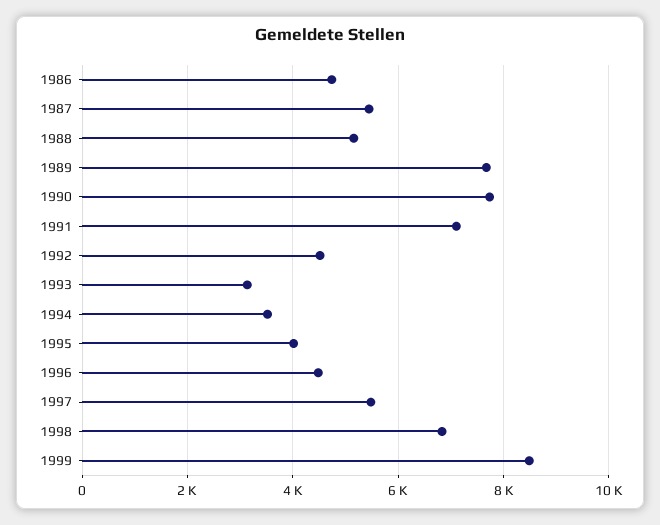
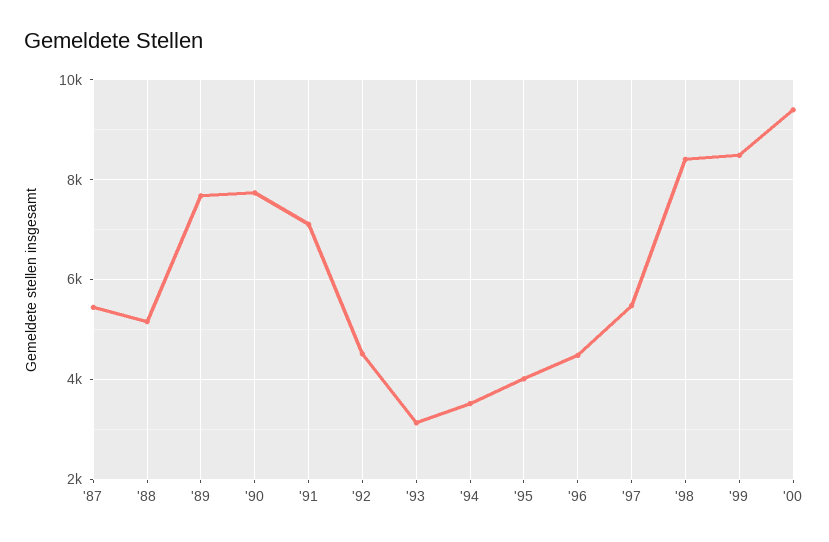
1986: 4800 -> none
1998: 6800 -> 8400
'00: none -> 9400

